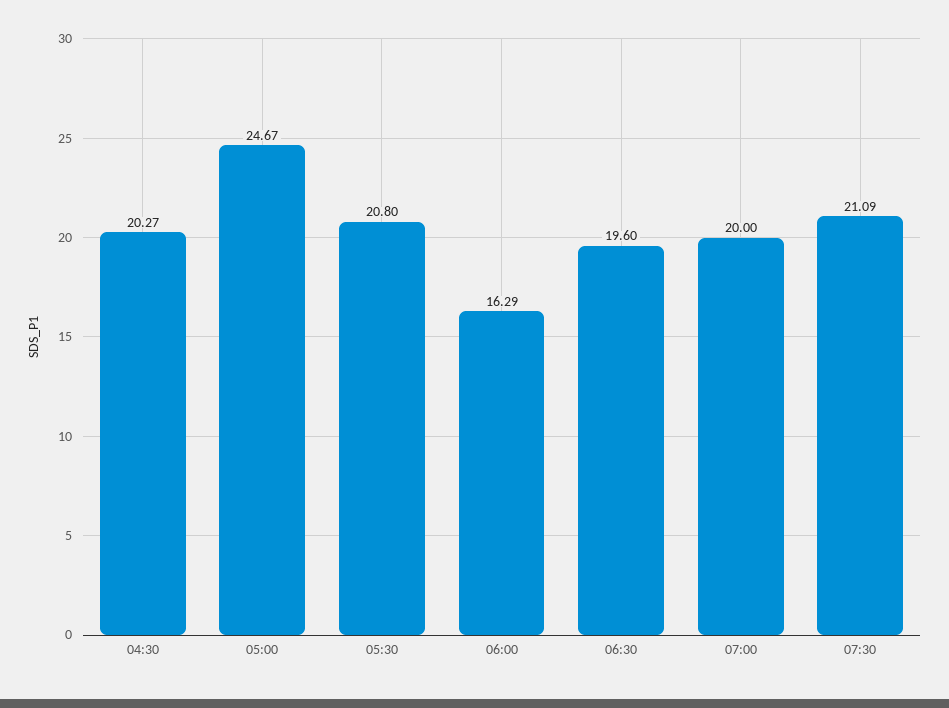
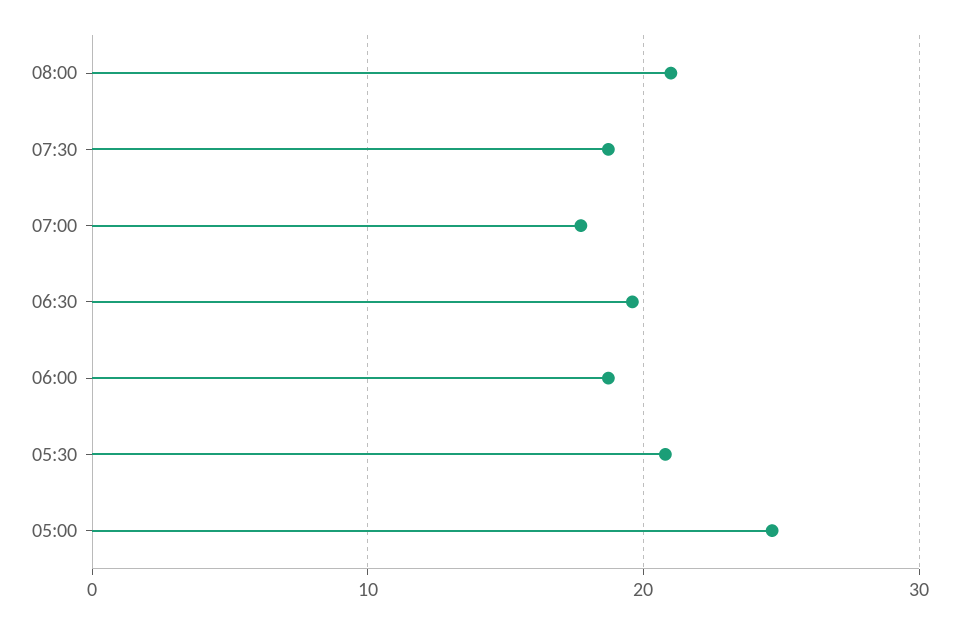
04:30: 20.27 -> none
06:00: 16.29 -> 19
07:00: 20 -> 18
07:30: 21.09 -> 19
08:00: none -> 21

